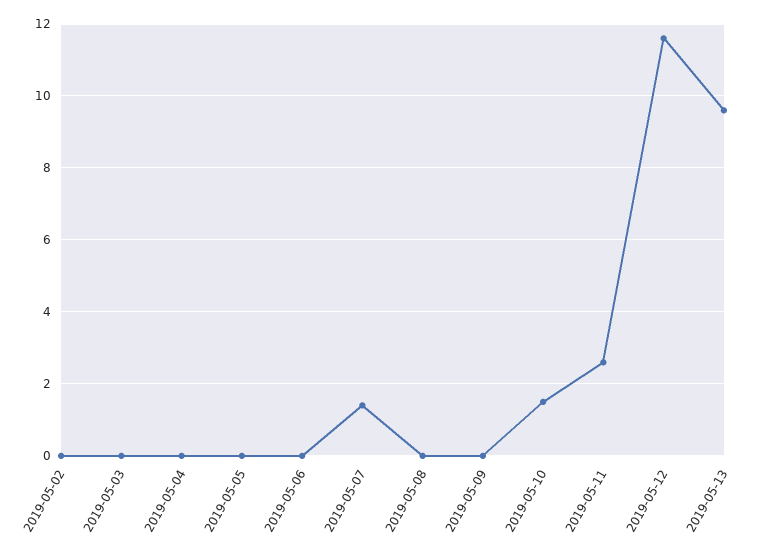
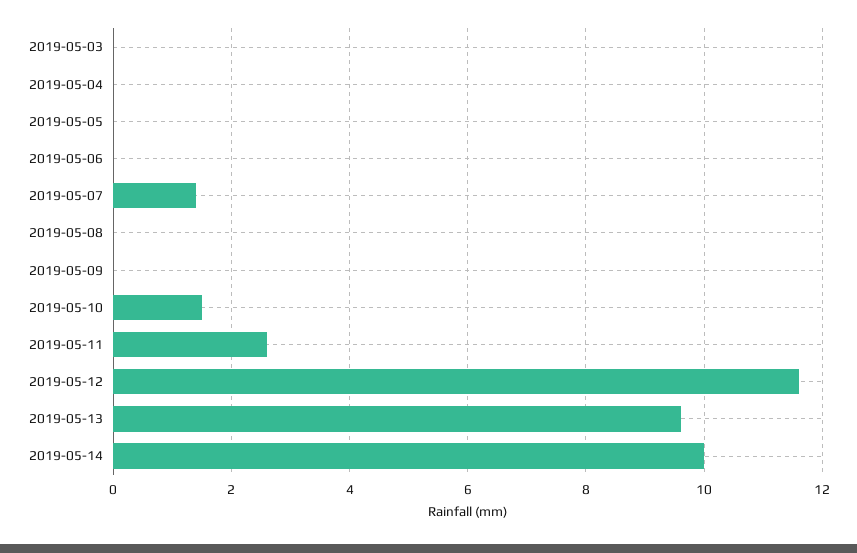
2019-05-02: 0 -> none
2019-05-14: none -> 10

